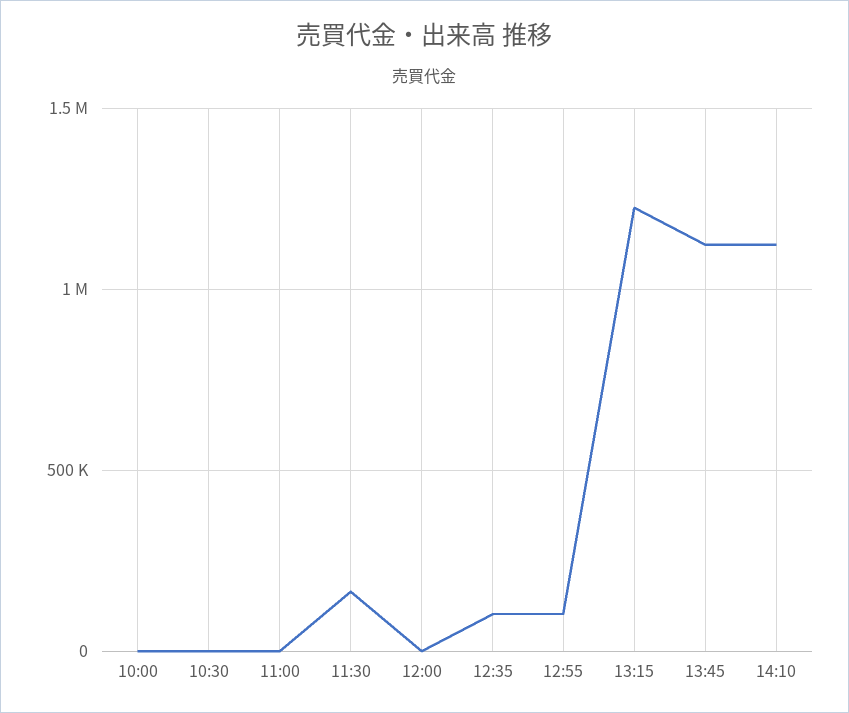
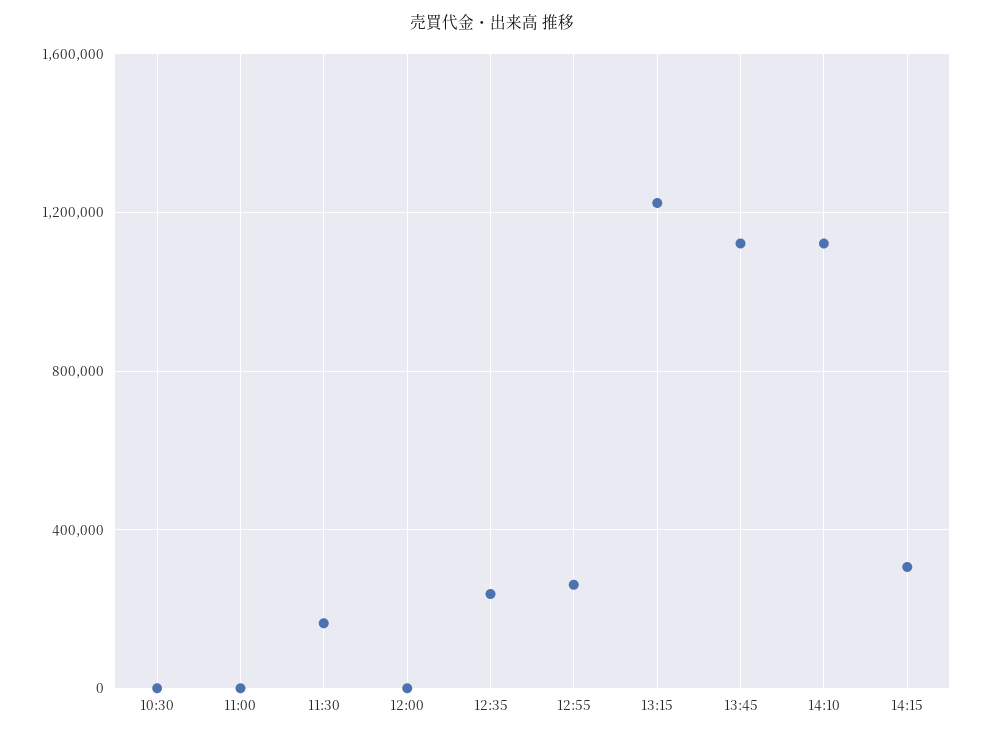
10:00: 0 -> none
12:35: 100000 -> 250000
12:55: 100000 -> 250000
14:15: none -> 300000

